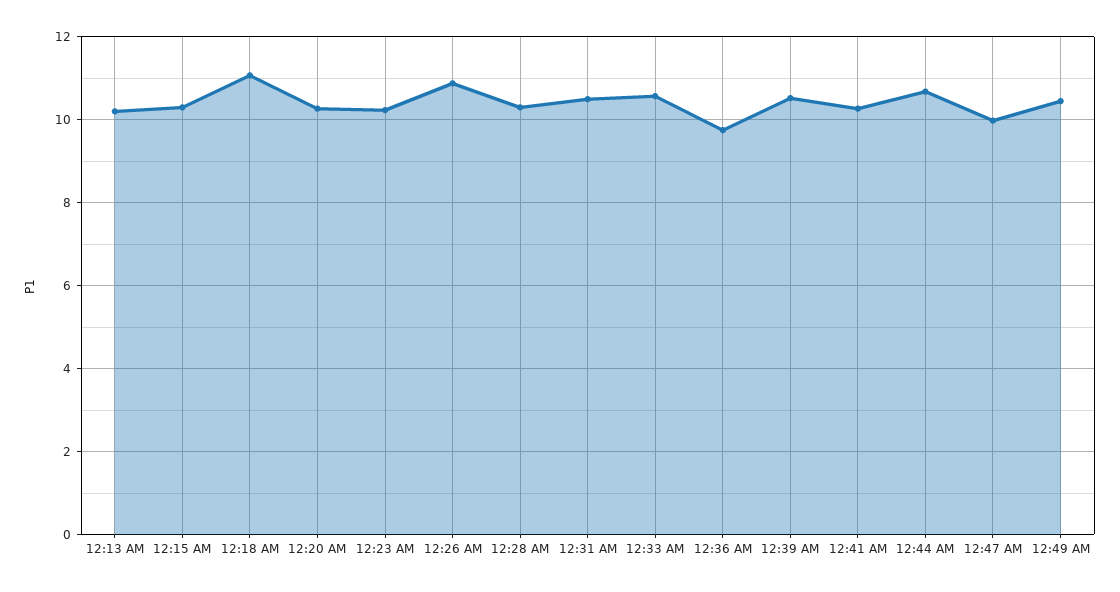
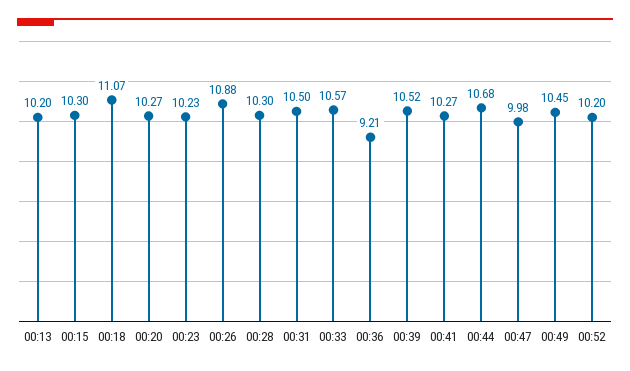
12:36 AM: 9.8 -> 9.21
00:52: none -> 10.2

